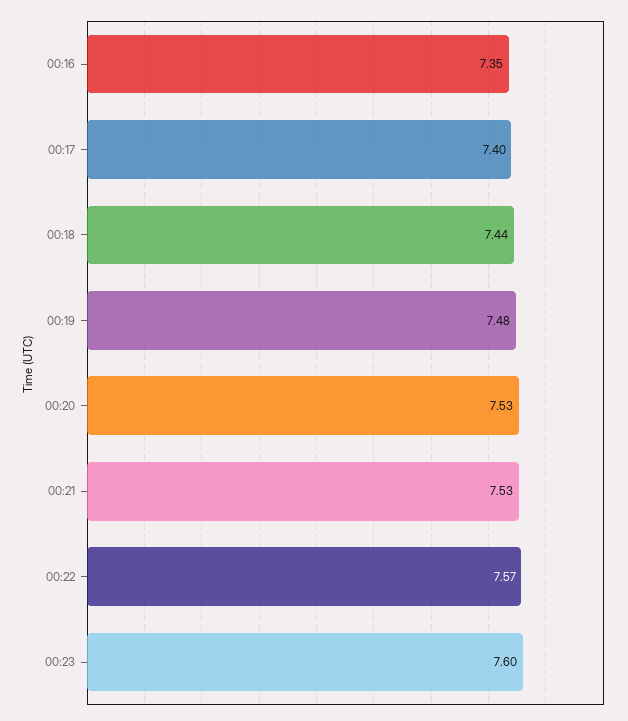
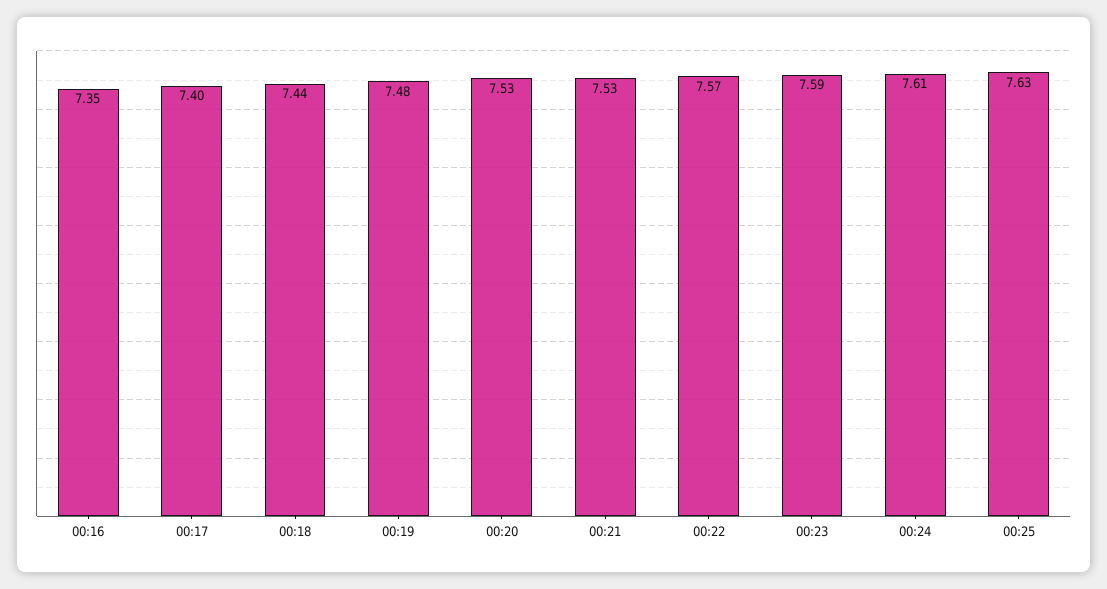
00:23: 7.6 -> 7.59
00:24: none -> 7.61
00:25: none -> 7.63

